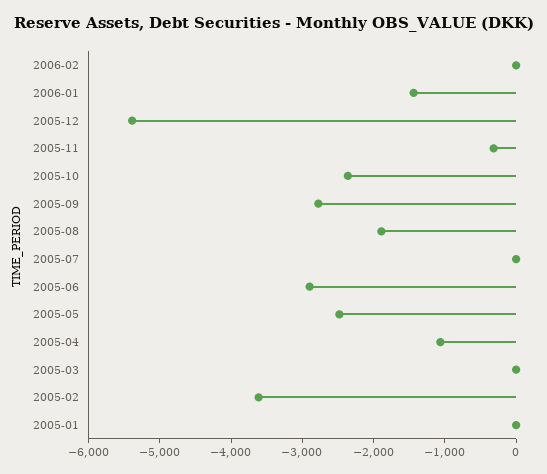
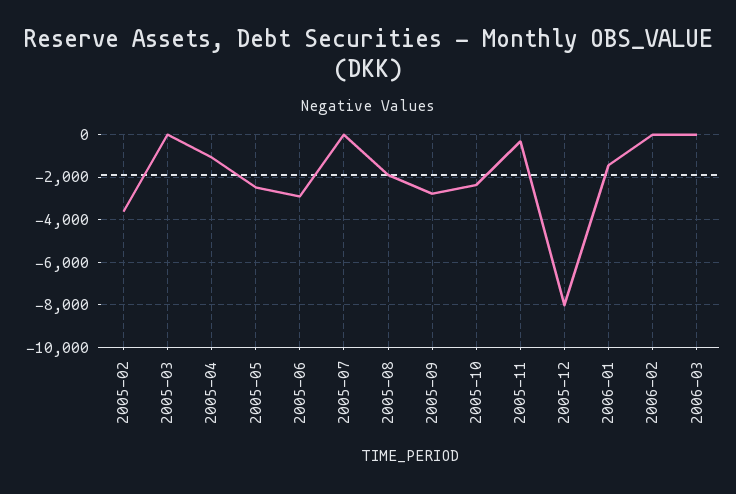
2005-12: -5400 -> -8000
2005-01: 0 -> none
2006-03: none -> 0

